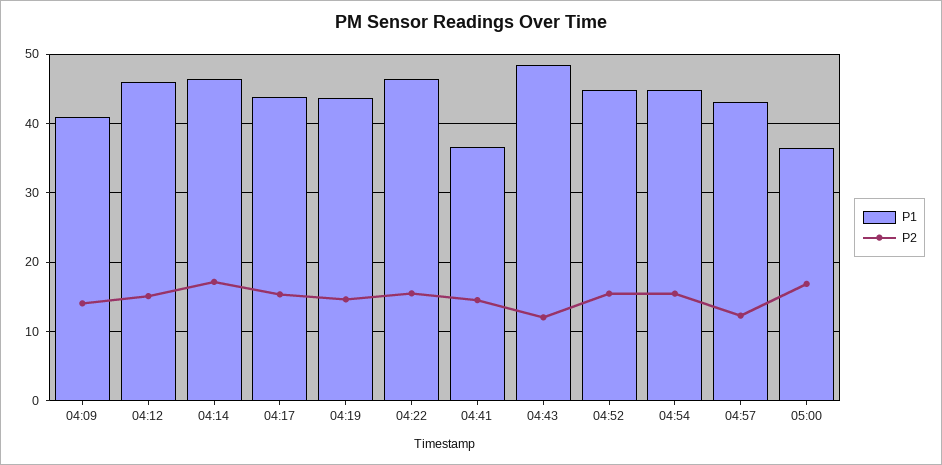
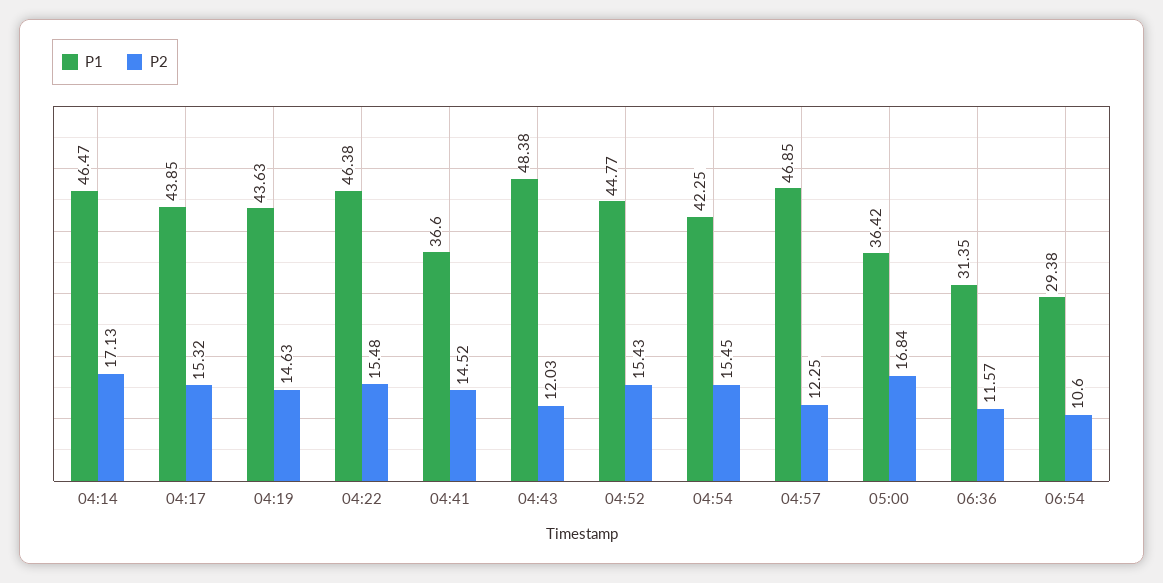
P1, 04:09: 41 -> none
P2, 04:09: 14 -> none
P1, 04:12: 46 -> none
P2, 04:12: 15 -> none
P1, 04:54: 45 -> 42.25
P1, 04:57: 43 -> 46.85
P1, 06:36: none -> 31.35
P2, 06:36: none -> 11.57
P1, 06:54: none -> 29.38
P2, 06:54: none -> 10.6

